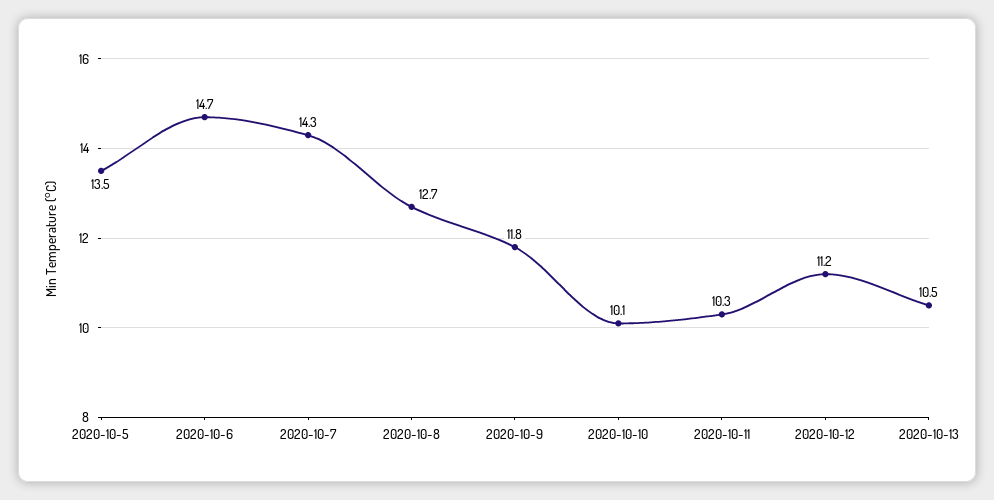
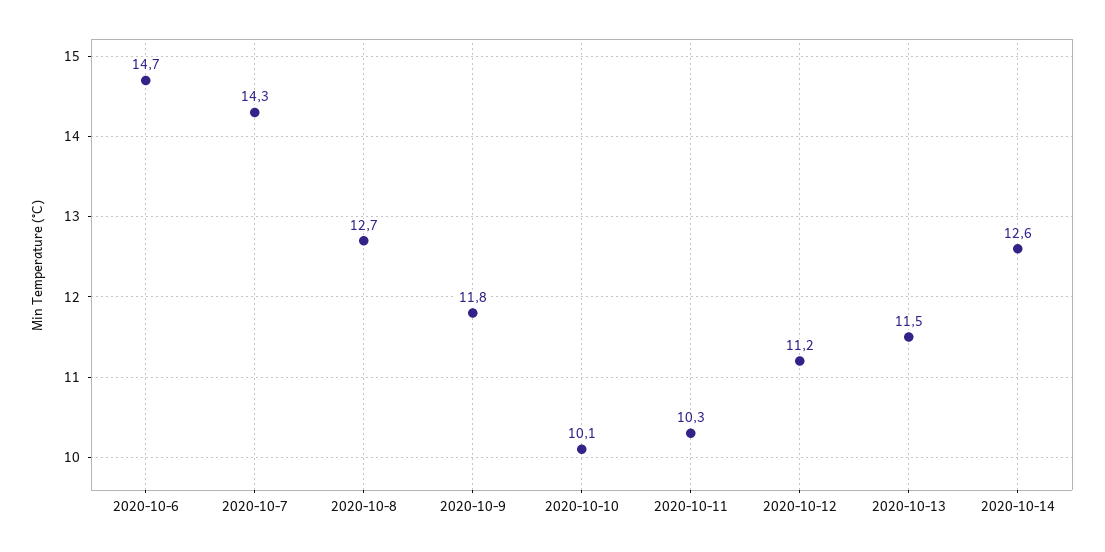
2020-10-5: 13.5 -> none
2020-10-13: 10.5 -> 11.5
2020-10-14: none -> 12.6

